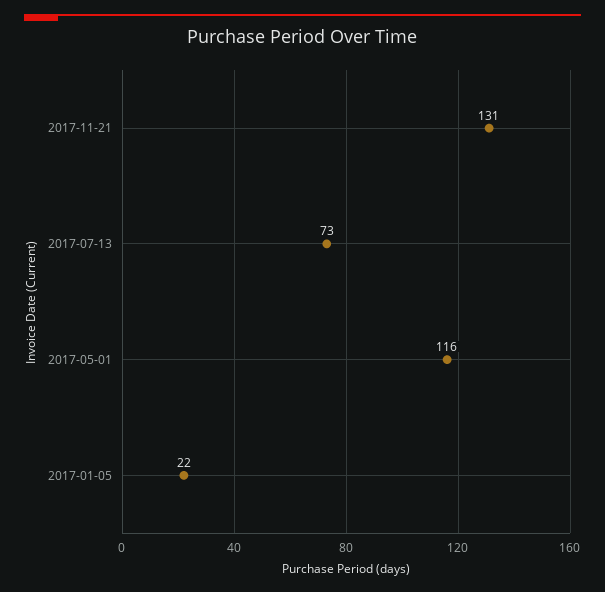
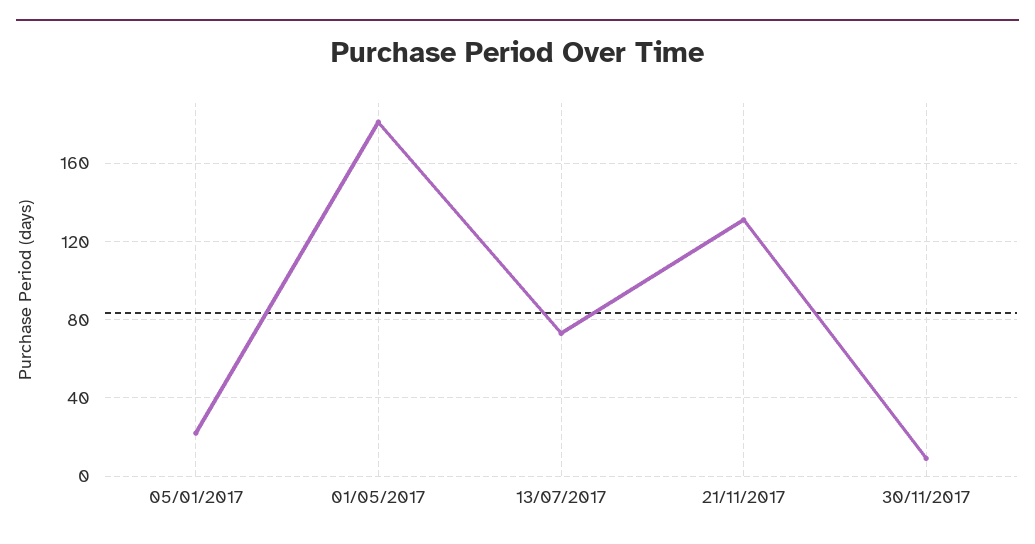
2017-05-01: 116 -> 180
30/11/2017: none -> 10

